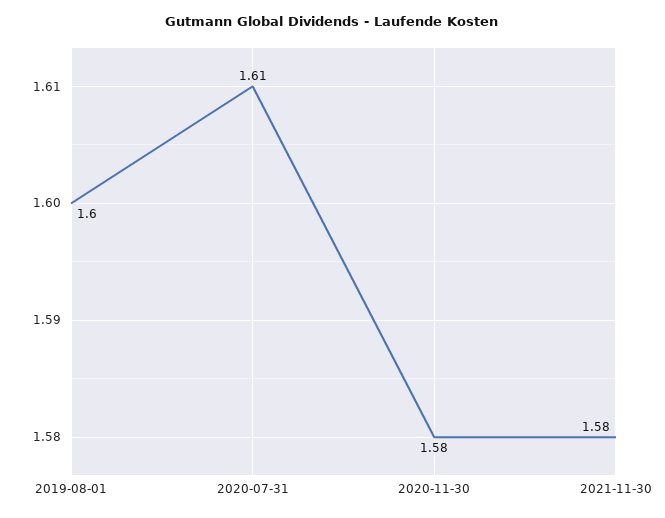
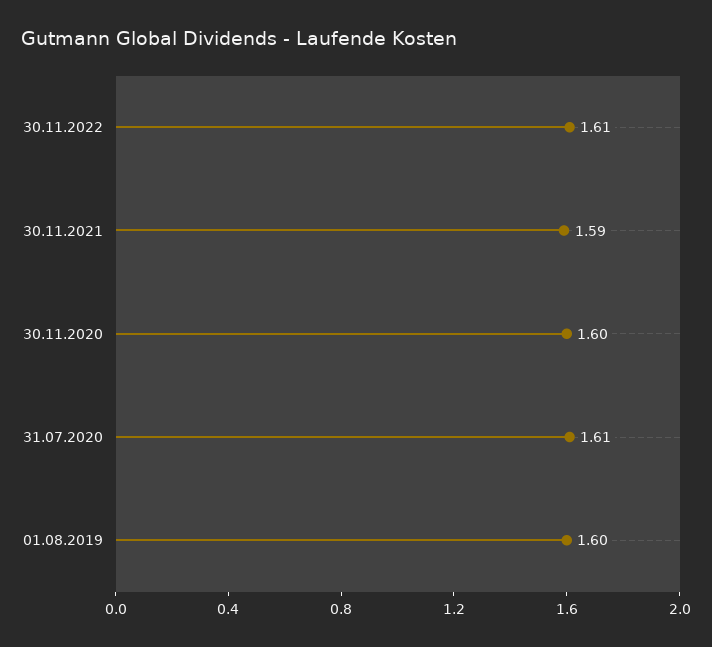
2020-11-30: 1.58 -> 1.6
2021-11-30: 1.58 -> 1.59
30.11.2022: none -> 1.61

